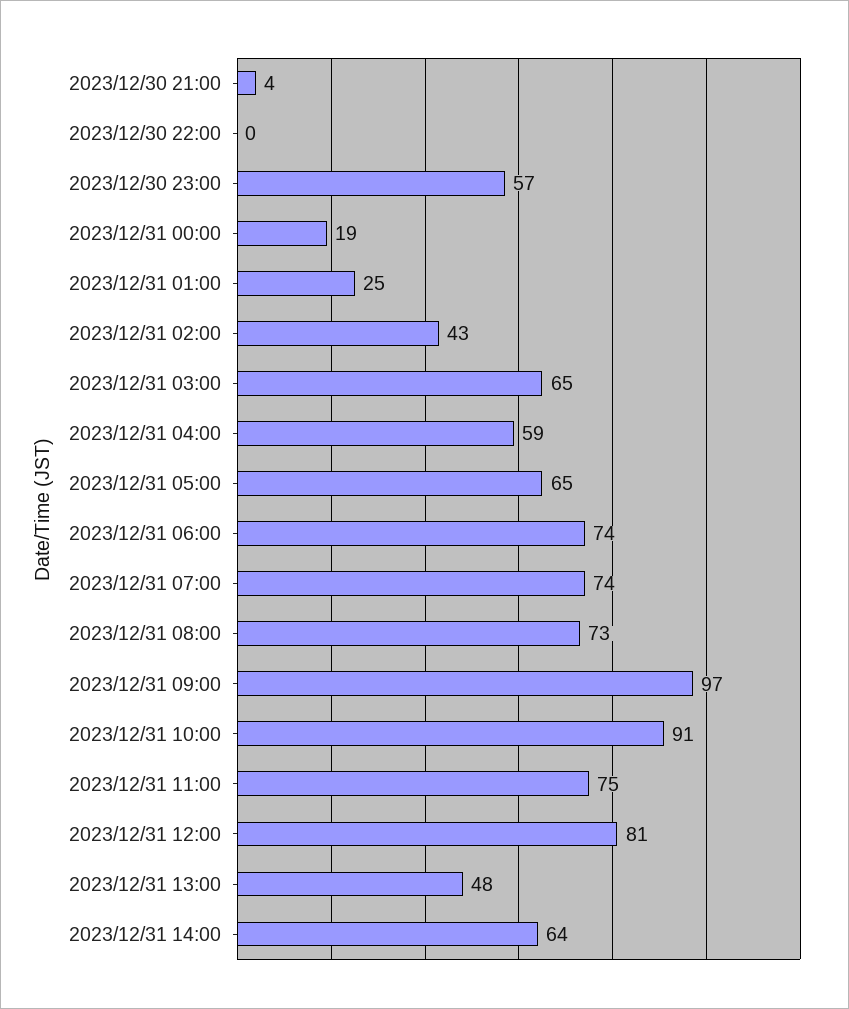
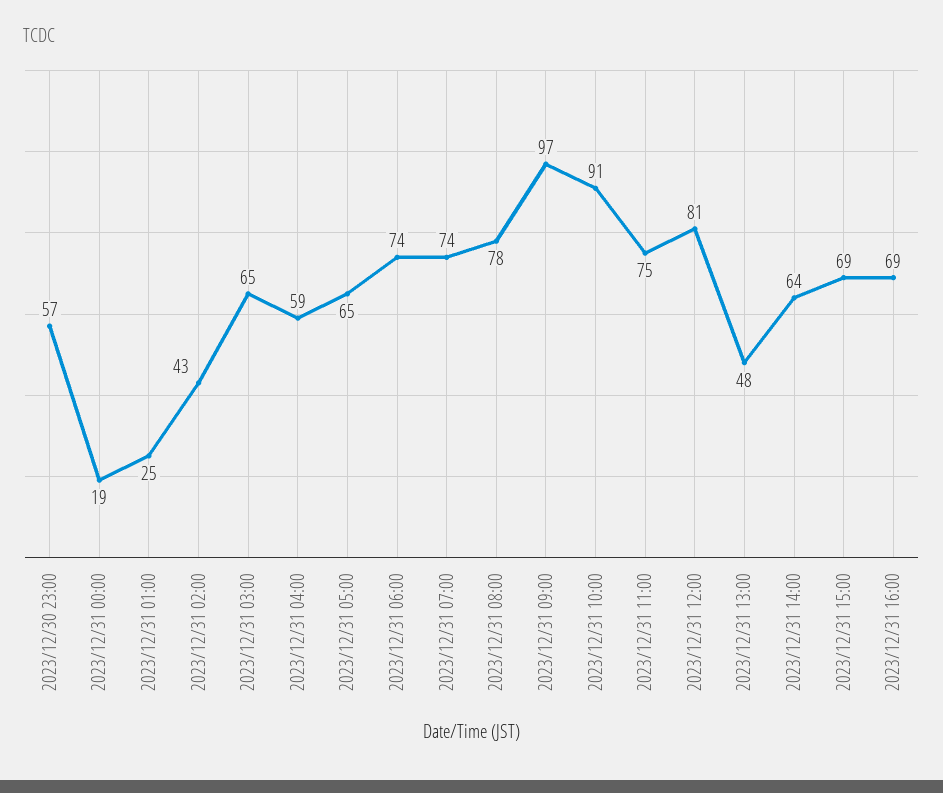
2023/12/30 21:00: 4 -> none
2023/12/30 22:00: 0 -> none
2023/12/31 08:00: 73 -> 78
2023/12/31 15:00: none -> 69
2023/12/31 16:00: none -> 69

